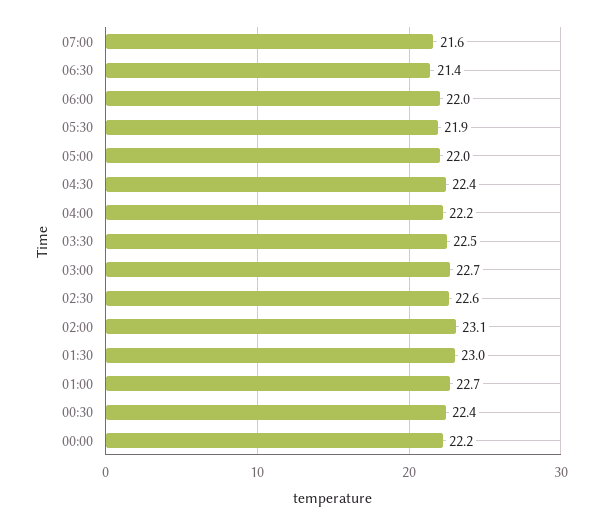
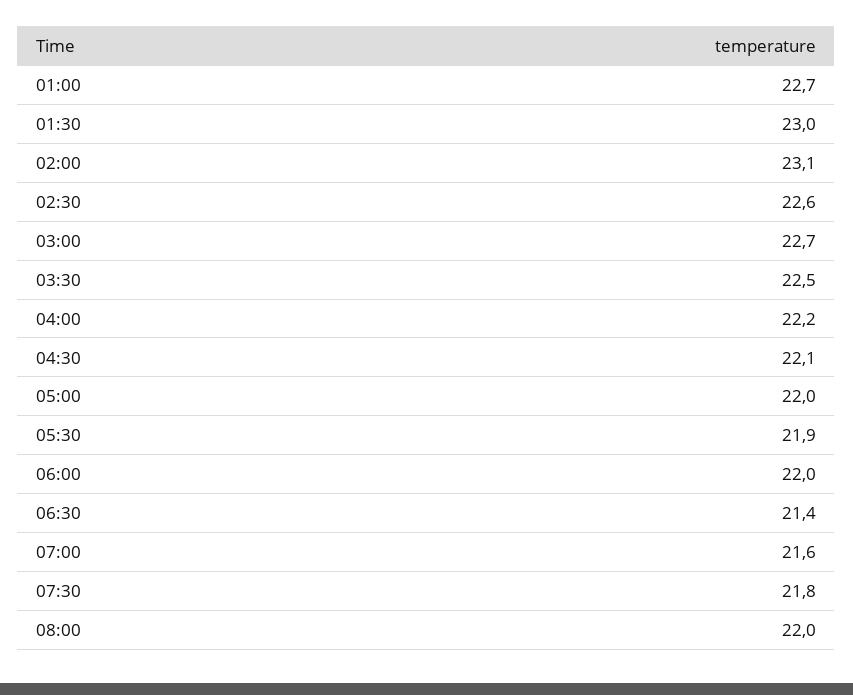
04:30: 22.4 -> 22.1
00:30: 22.4 -> none
00:00: 22.2 -> none
07:30: none -> 21.8
08:00: none -> 22

